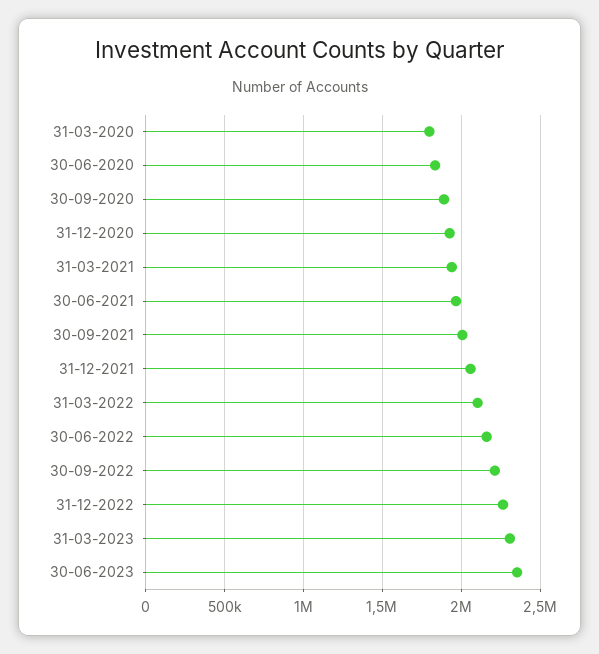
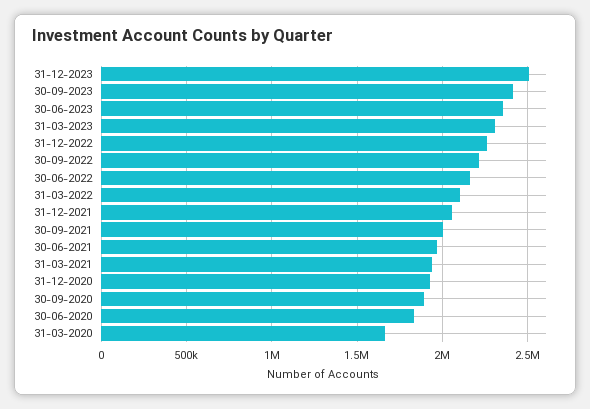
31-03-2020: 1800000 -> 1650000
31-12-2023: none -> 2500000
30-09-2023: none -> 2400000

